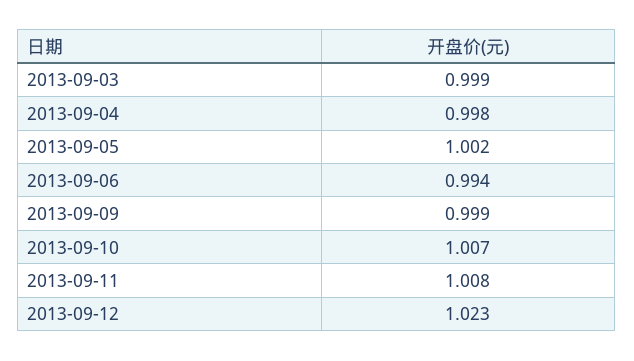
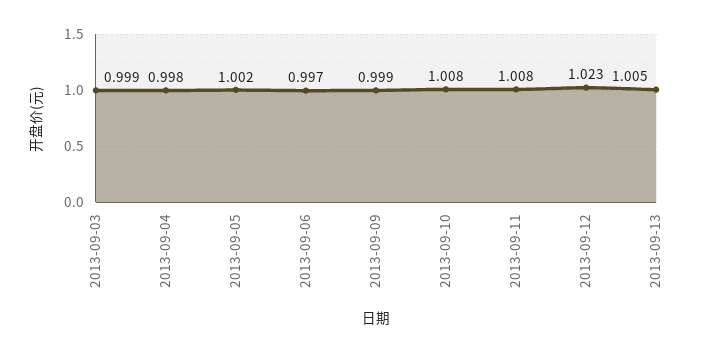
2013-09-06: 0.994 -> 0.997
2013-09-10: 1.007 -> 1.008
2013-09-13: none -> 1.005

